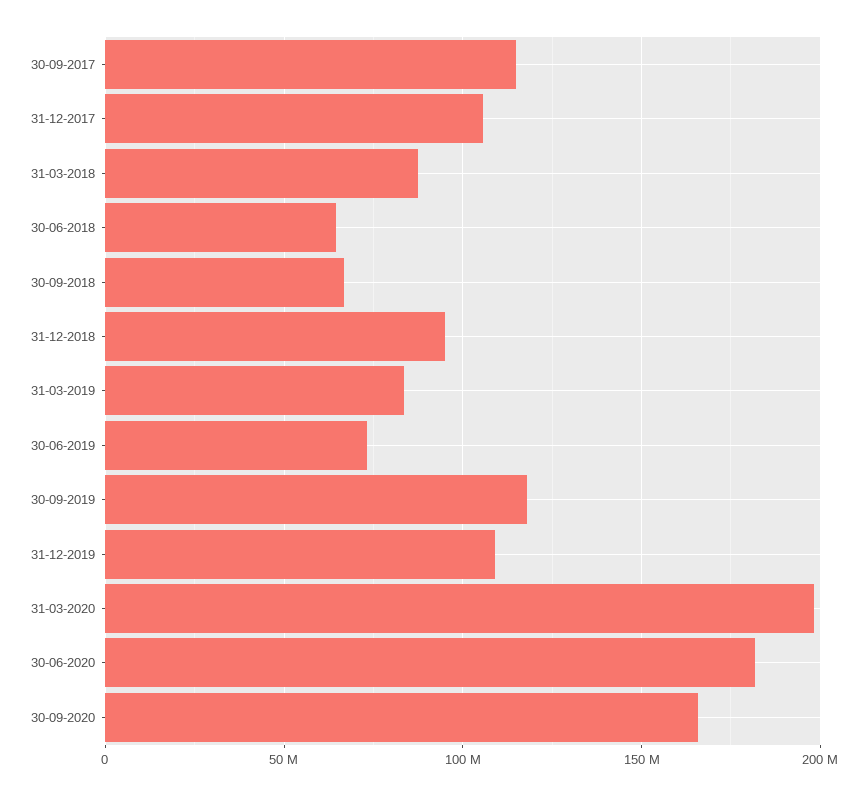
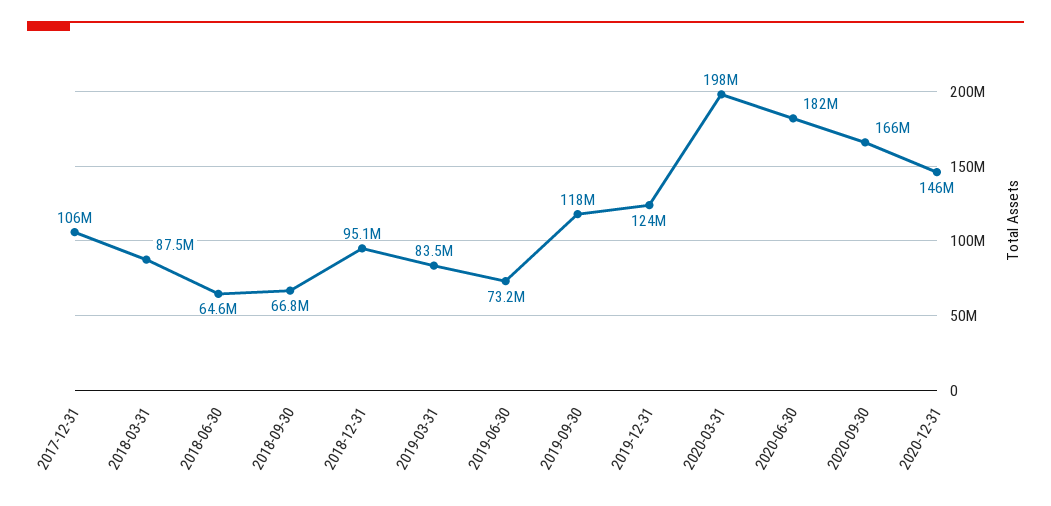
30-09-2017: 115000000 -> none
31-12-2019: 110000000 -> 124000000
2020-12-31: none -> 146000000

